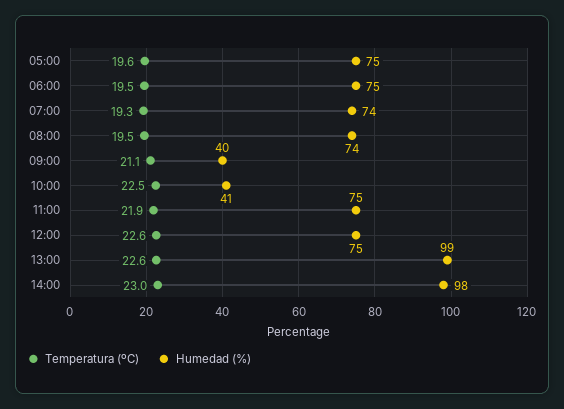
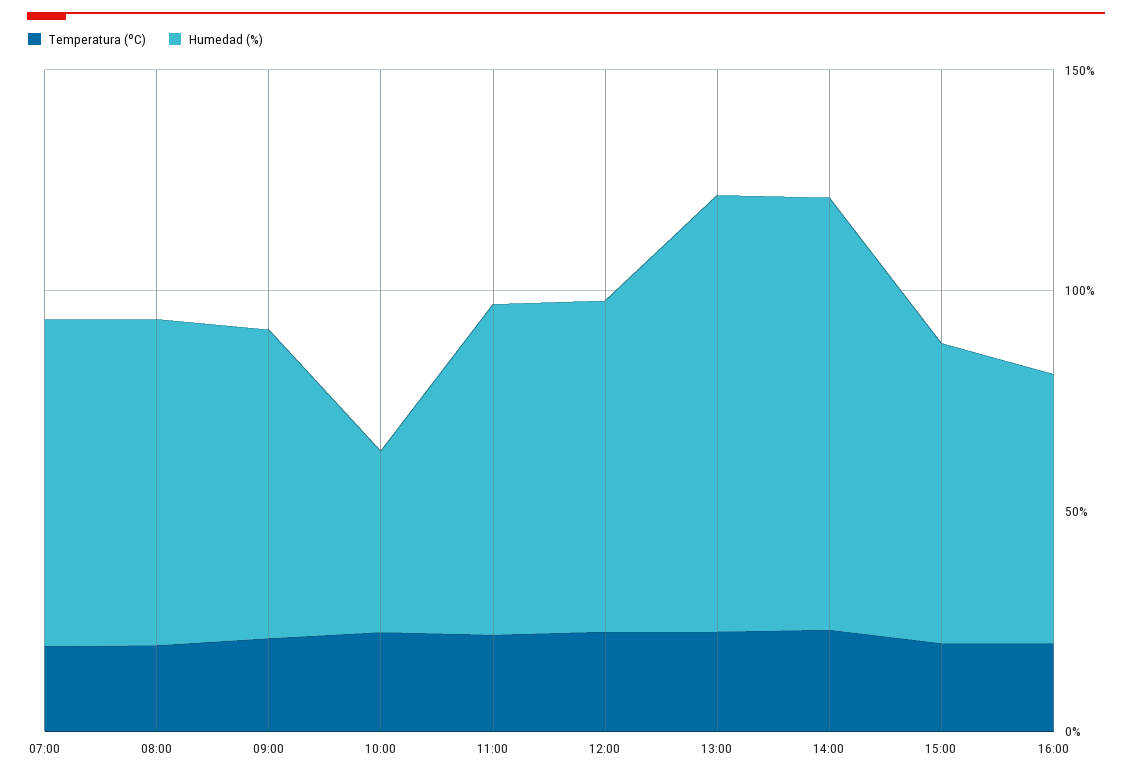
Temperatura (ºC), 05:00: 19.6 -> none
Humedad (%), 05:00: 75 -> none
Temperatura (ºC), 06:00: 19.5 -> none
Humedad (%), 06:00: 75 -> none
Humedad (%), 09:00: 40 -> 70
Temperatura (ºC), 15:00: none -> 20
Humedad (%), 15:00: none -> 70
Temperatura (ºC), 16:00: none -> 20
Humedad (%), 16:00: none -> 60

